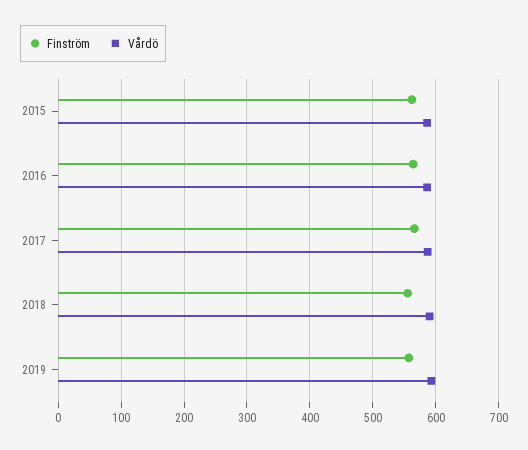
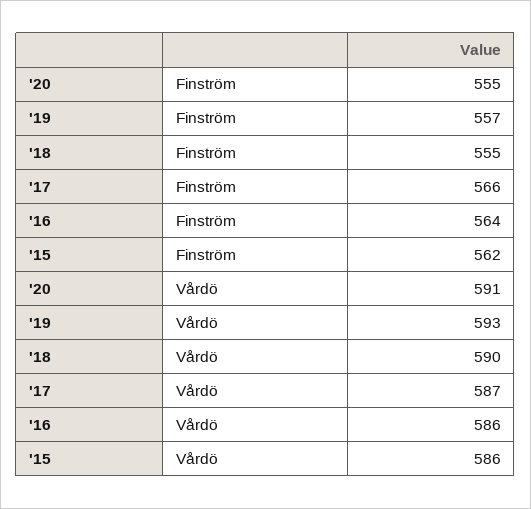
Finström, '20: none -> 555
Vårdö, '20: none -> 591

